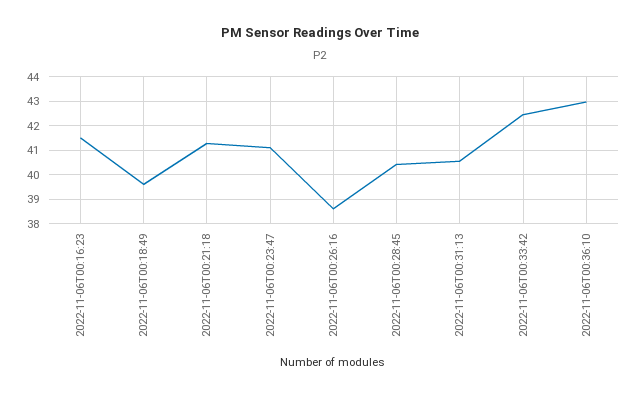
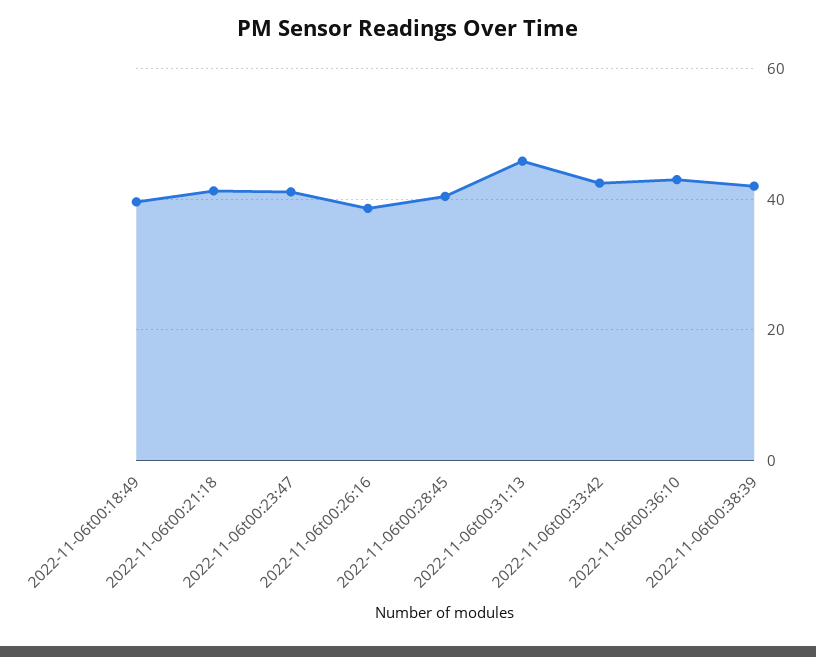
2022-11-06T00:16:23: 41.5 -> none
2022-11-06T00:31:13: 40.5 -> 46
2022-11-06t00:38:39: none -> 42

